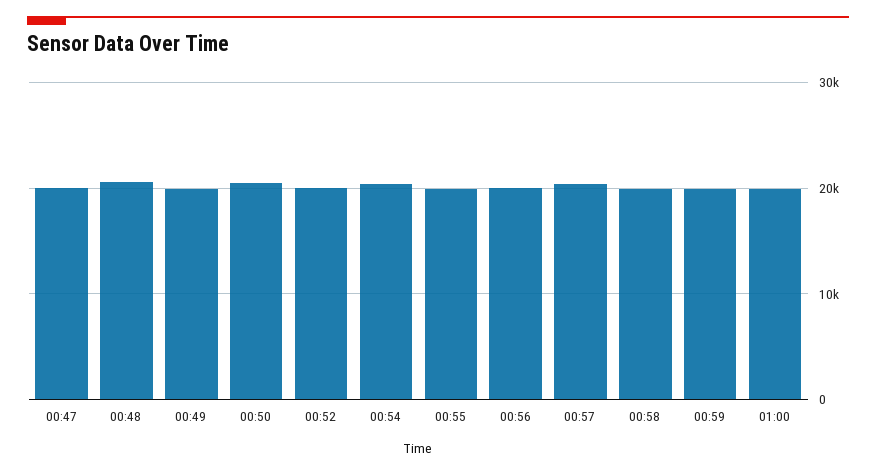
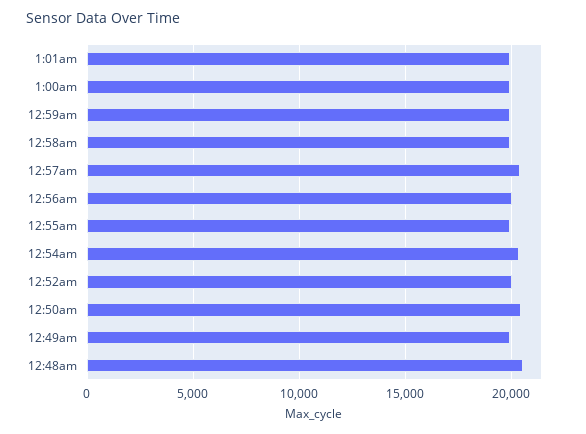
00:47: 20000 -> none
1:01am: none -> 20000

